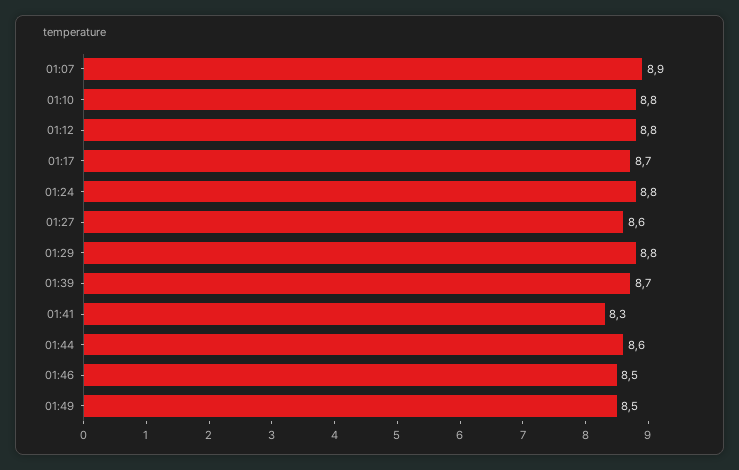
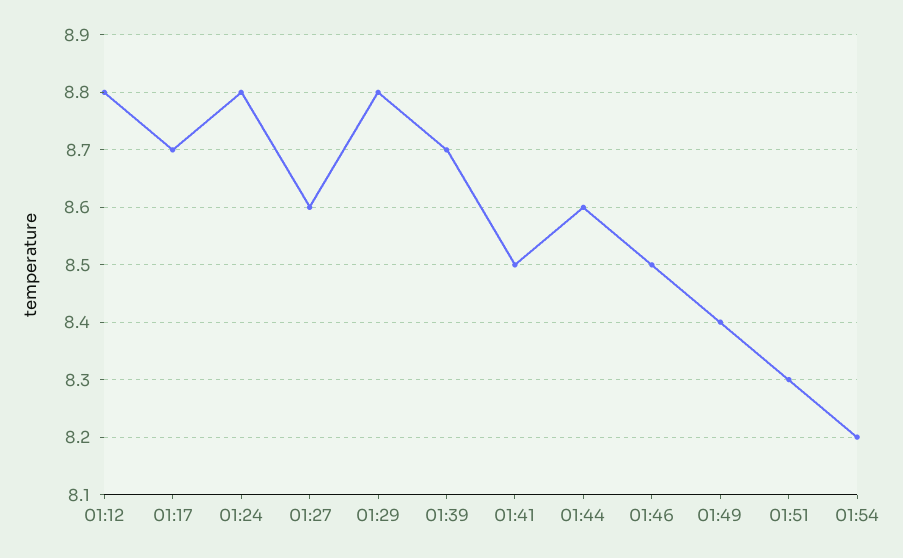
01:07: 8.9 -> none
01:10: 8.8 -> none
01:41: 8.3 -> 8.5
01:49: 8.5 -> 8.4
01:51: none -> 8.3
01:54: none -> 8.2

